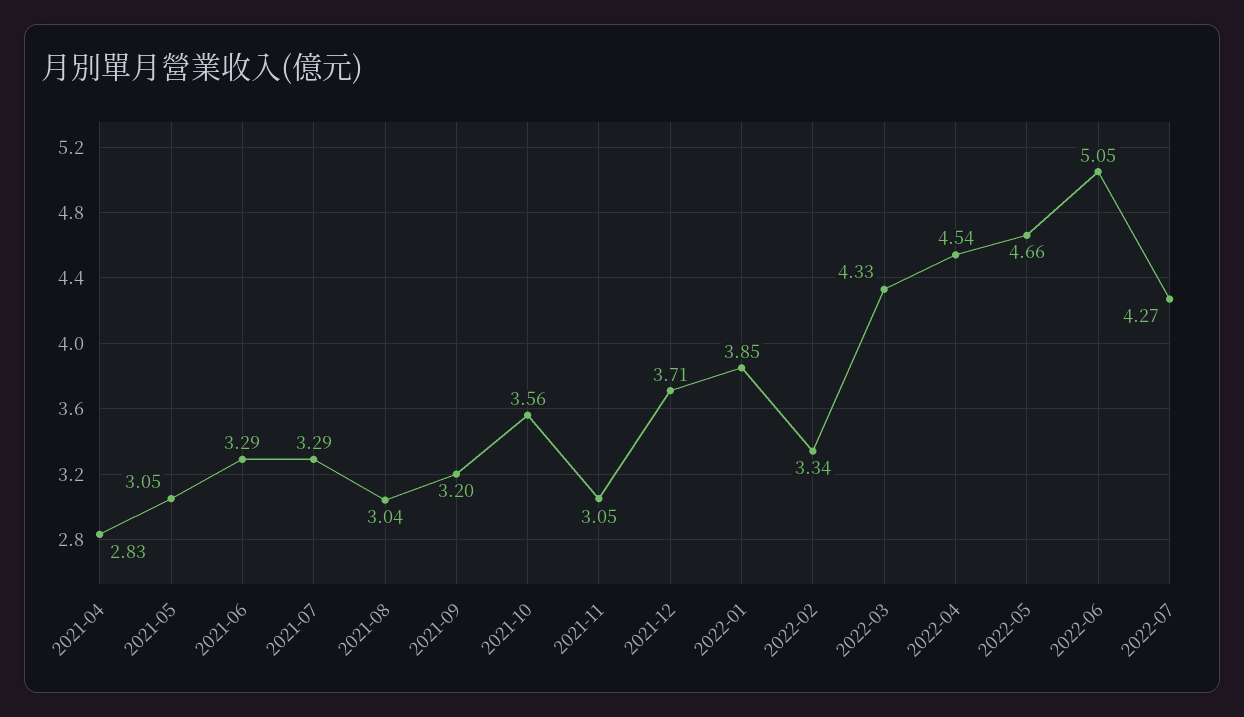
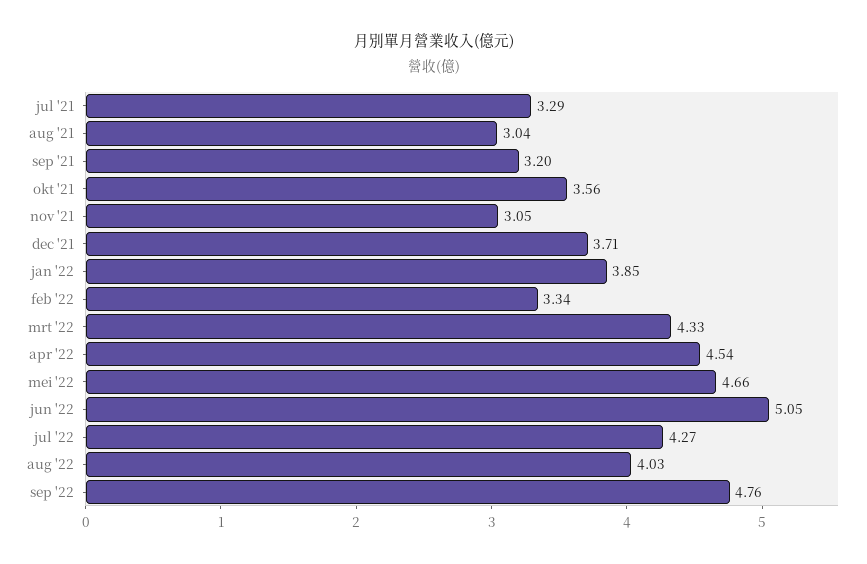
2021-04: 2.83 -> none
2021-05: 3.05 -> none
2021-06: 3.29 -> none
aug '22: none -> 4.03
sep '22: none -> 4.76

